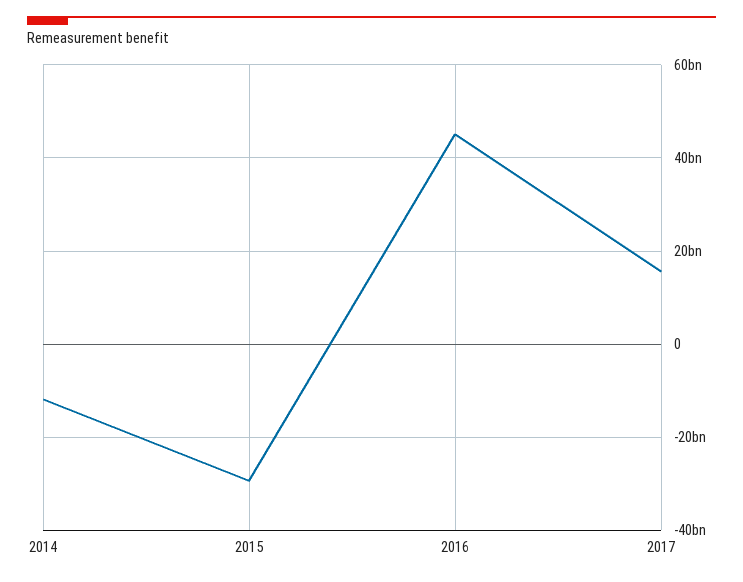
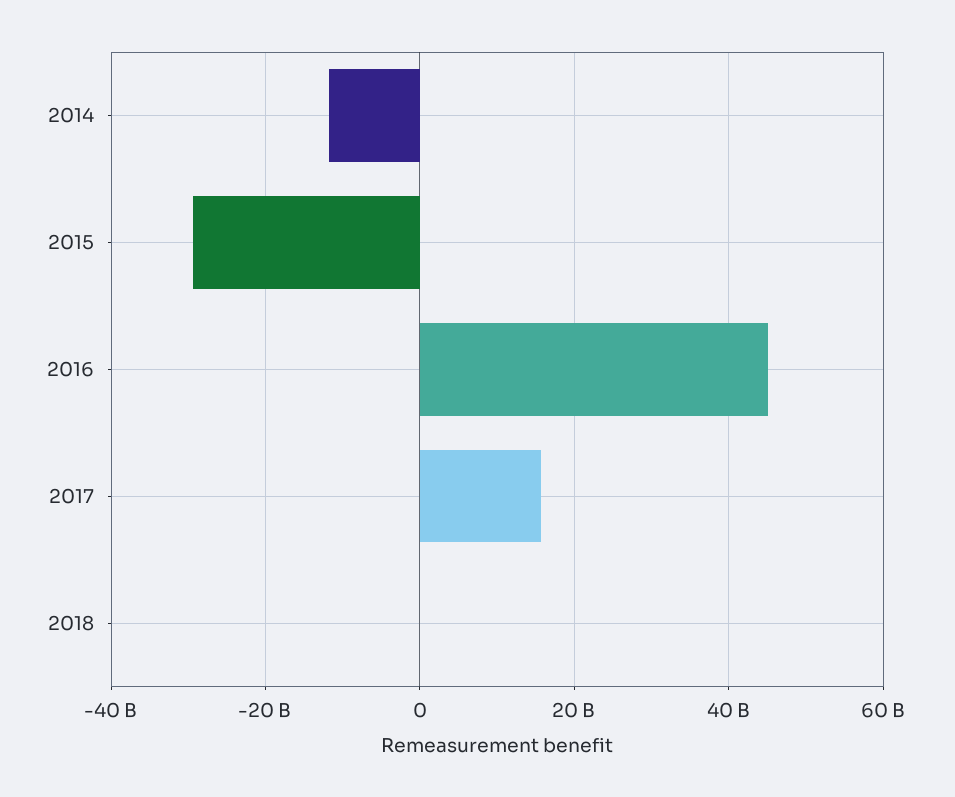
2018: none -> 0

